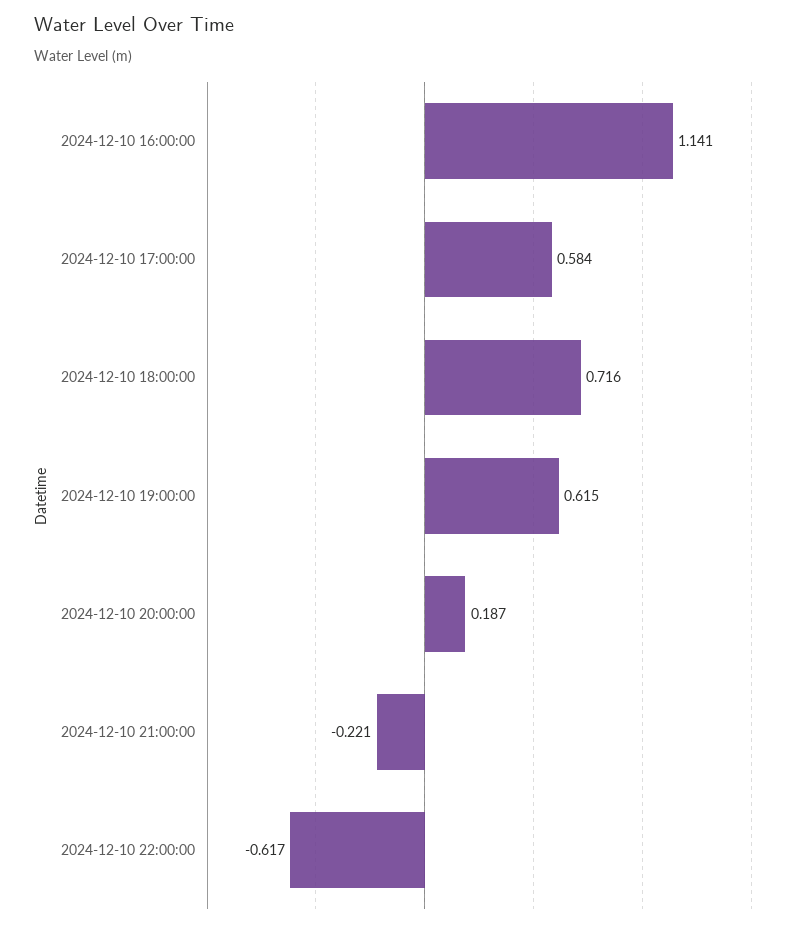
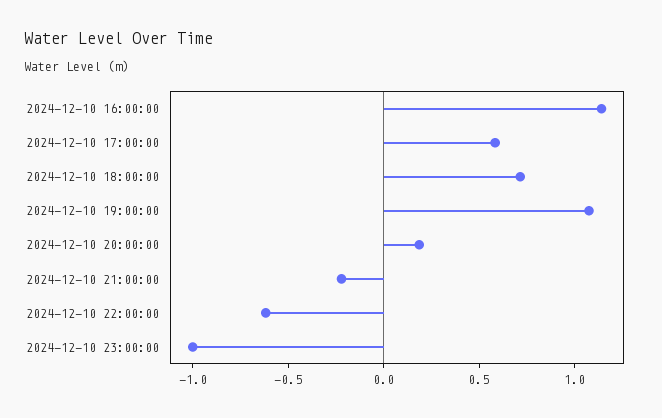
2024-12-10 19:00:00: 0.615 -> 1.1
2024-12-10 23:00:00: none -> -1

